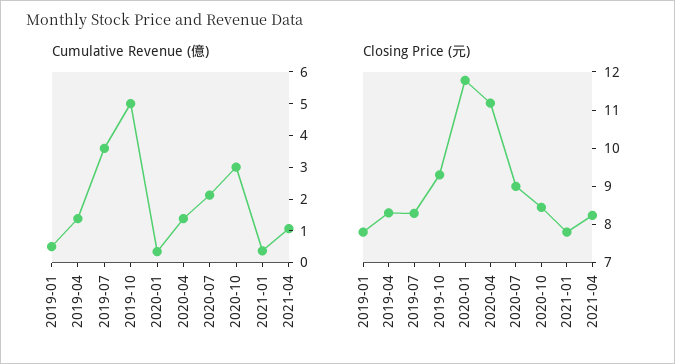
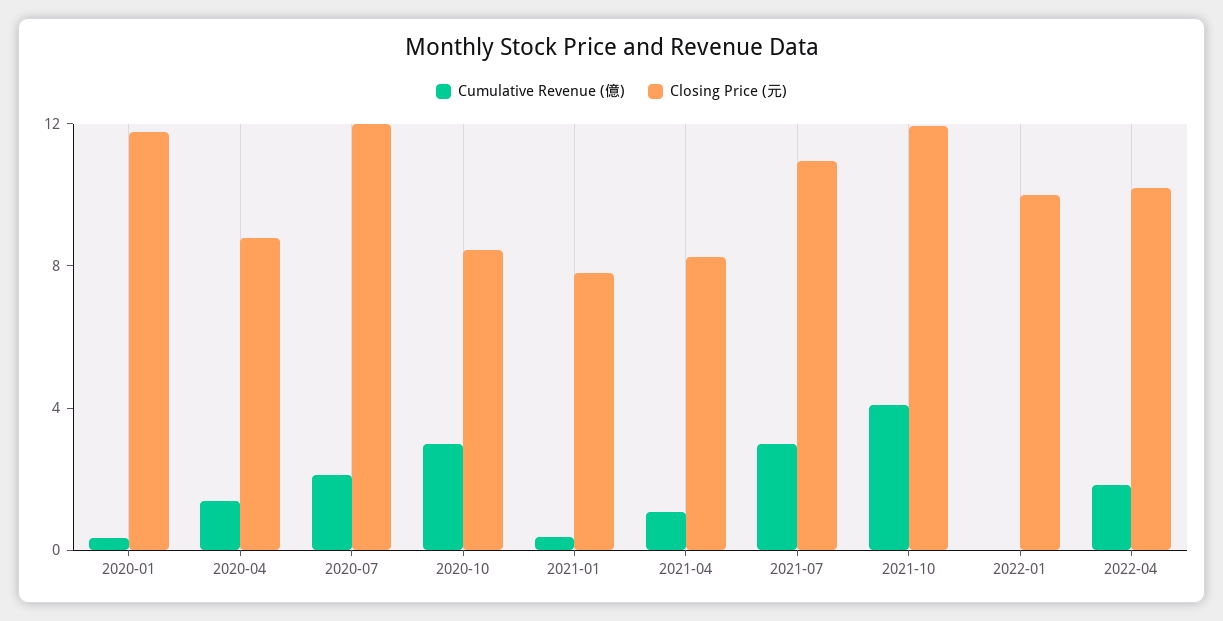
Cumulative Revenue (億), 2019-01: 0.5 -> none
Cumulative Revenue (億), 2019-04: 1.5 -> none
Cumulative Revenue (億), 2019-07: 3.5 -> none
Cumulative Revenue (億), 2019-10: 5 -> none
Closing Price (元), 2019-01: 7.75 -> none
Closing Price (元), 2019-04: 8.25 -> none
Closing Price (元), 2019-07: 8.25 -> none
Closing Price (元), 2019-10: 9.25 -> none
Closing Price (元), 2020-04: 11.25 -> 9
Closing Price (元), 2020-07: 9 -> 12
Cumulative Revenue (億), 2021-07: none -> 3
Closing Price (元), 2021-07: none -> 11
Cumulative Revenue (億), 2021-10: none -> 4
Closing Price (元), 2021-10: none -> 12
Cumulative Revenue (億), 2022-01: none -> 0
Closing Price (元), 2022-01: none -> 10
Cumulative Revenue (億), 2022-04: none -> 2
Closing Price (元), 2022-04: none -> 10

